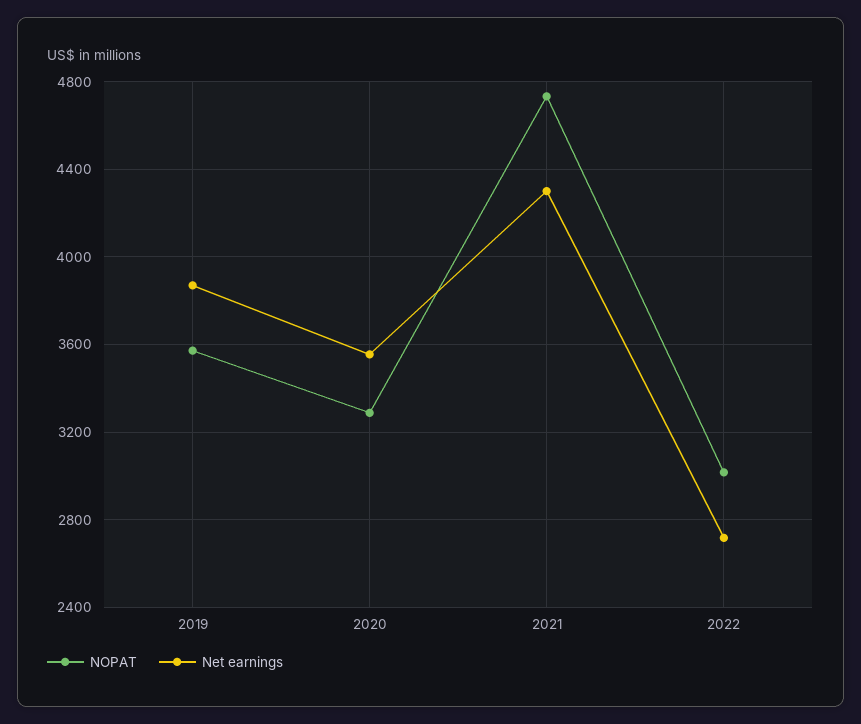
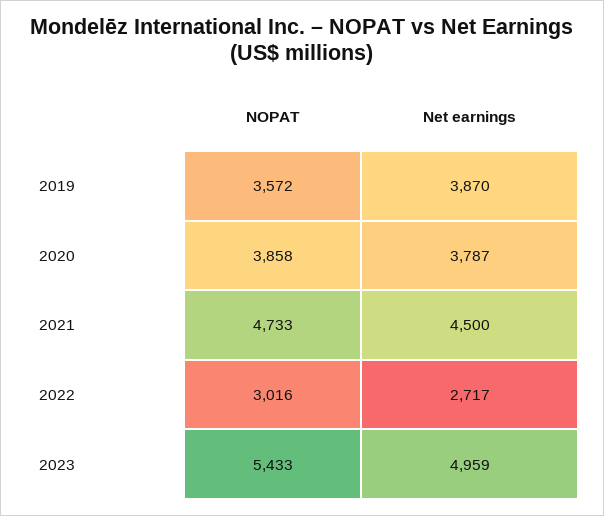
NOPAT, 2020: 3300 -> 3858
Net earnings, 2020: 3550 -> 3787
Net earnings, 2021: 4300 -> 4500
NOPAT, 2023: none -> 5433
Net earnings, 2023: none -> 4959

